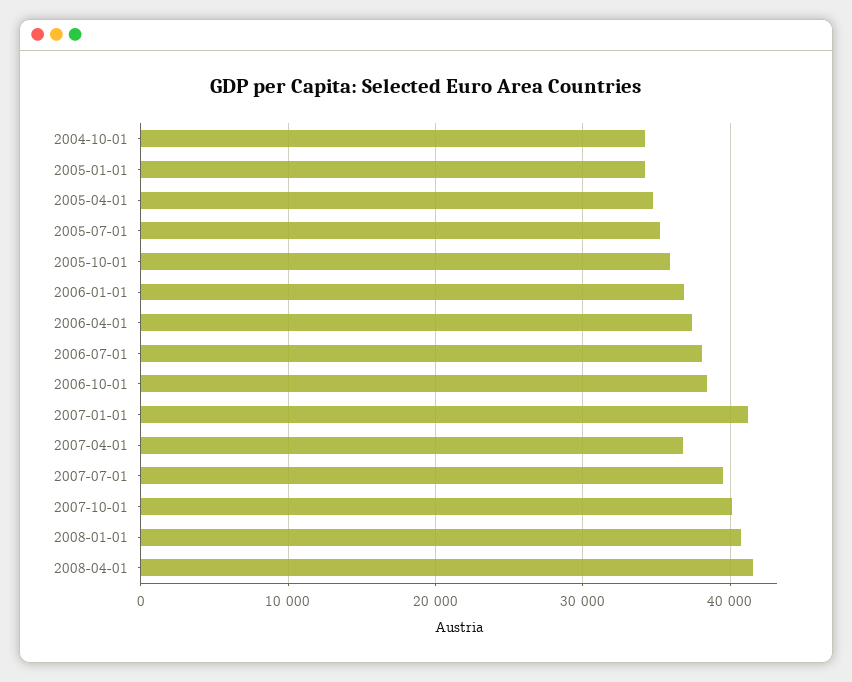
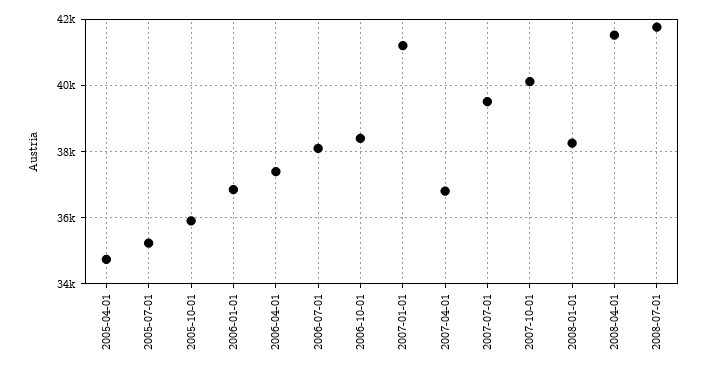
2004-10-01: 34000 -> none
2005-01-01: 34000 -> none
2008-01-01: 41000 -> 38200
2008-07-01: none -> 41800

